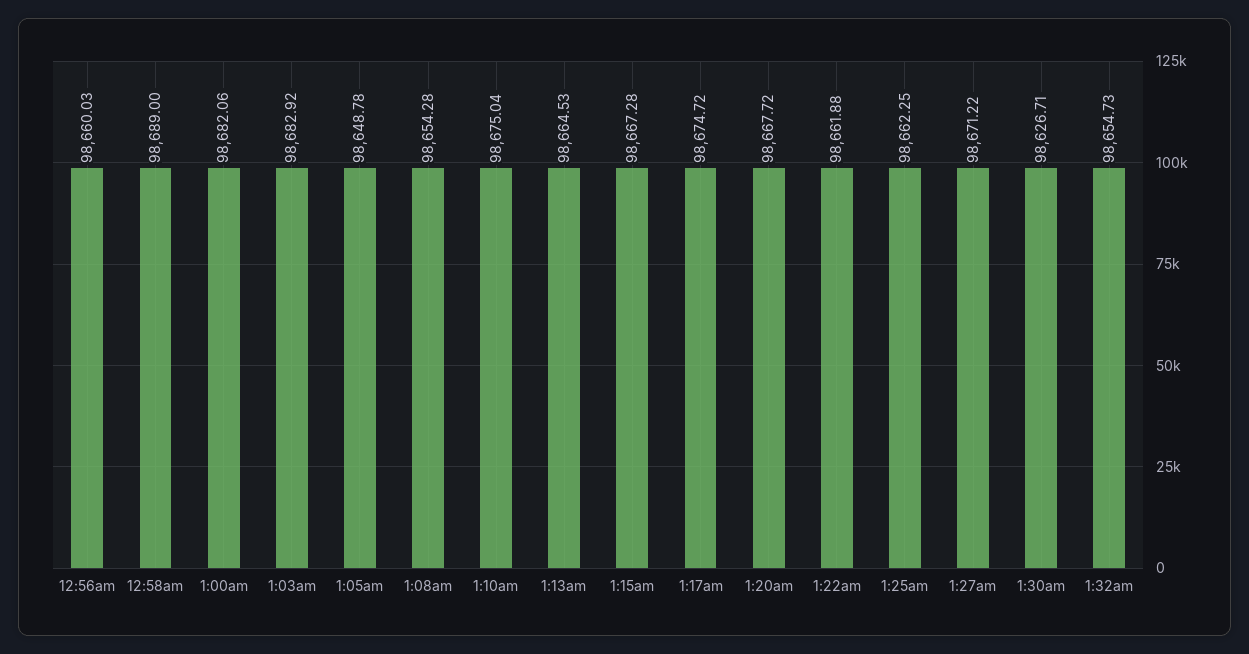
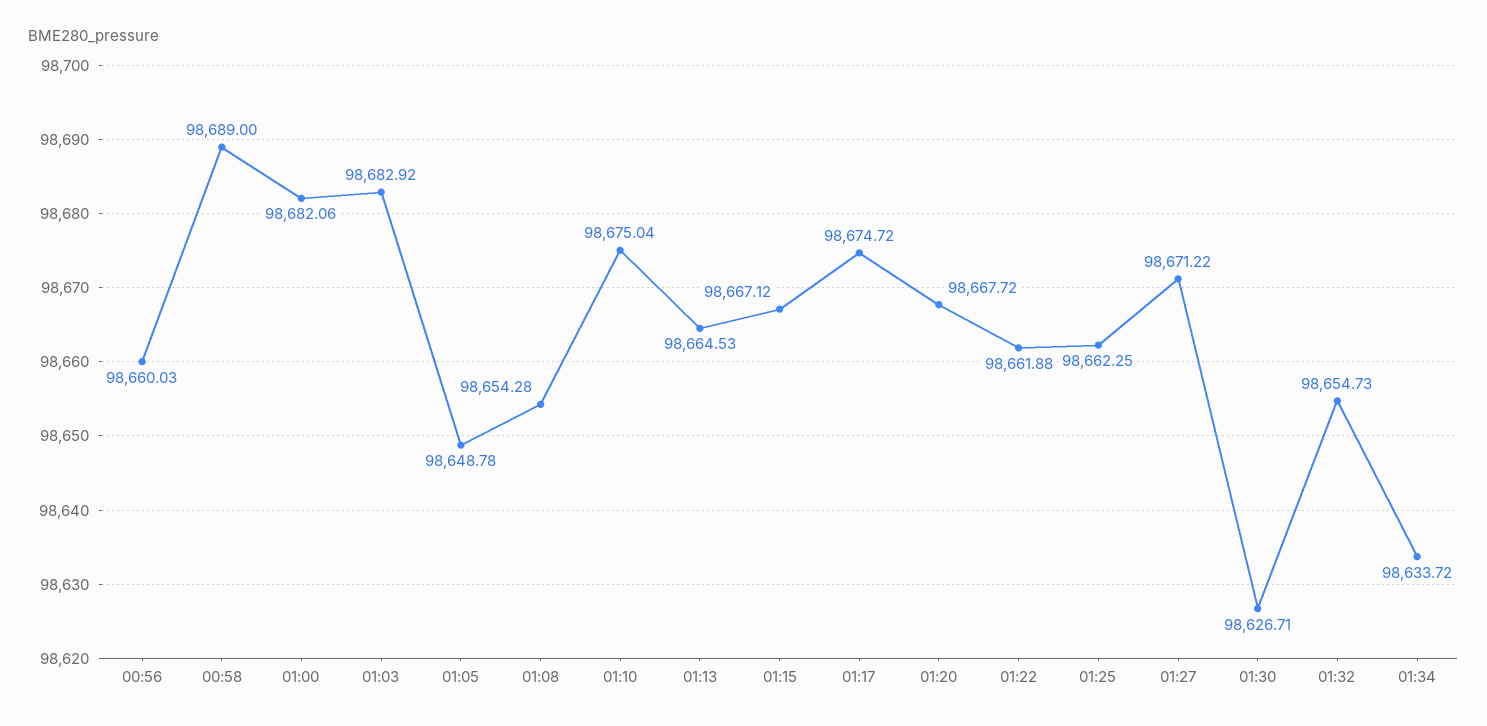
1:15am: 98667.28 -> 98667.12
01:34: none -> 98633.72

